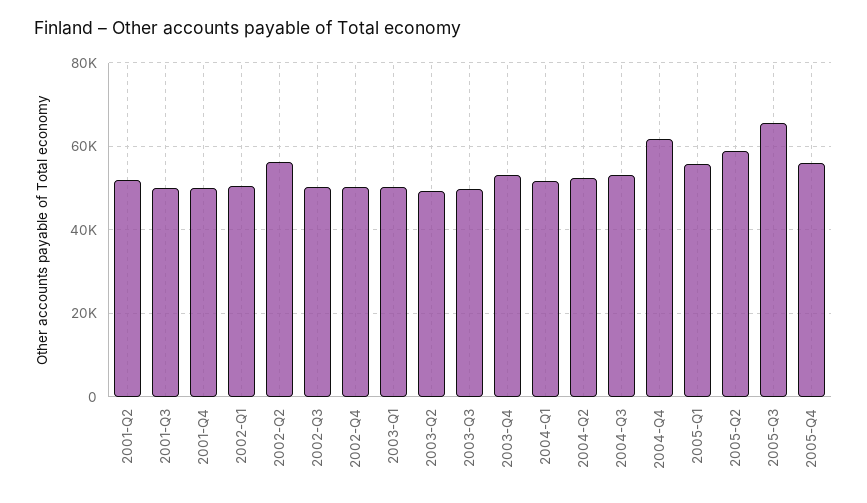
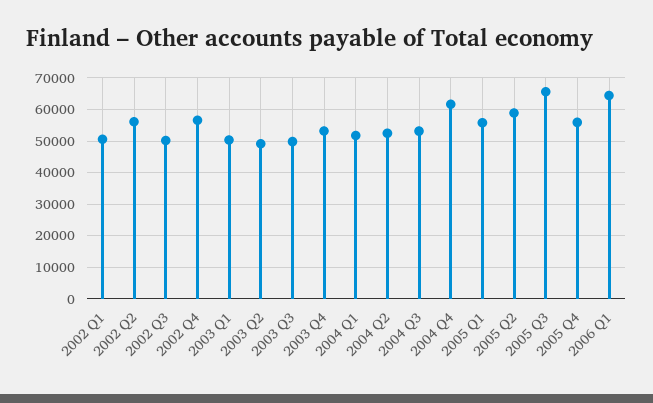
2001-Q2: 52000 -> none
2001-Q3: 50000 -> none
2001-Q4: 50000 -> none
2002-Q4: 50000 -> 56000
2006 Q1: none -> 64000

